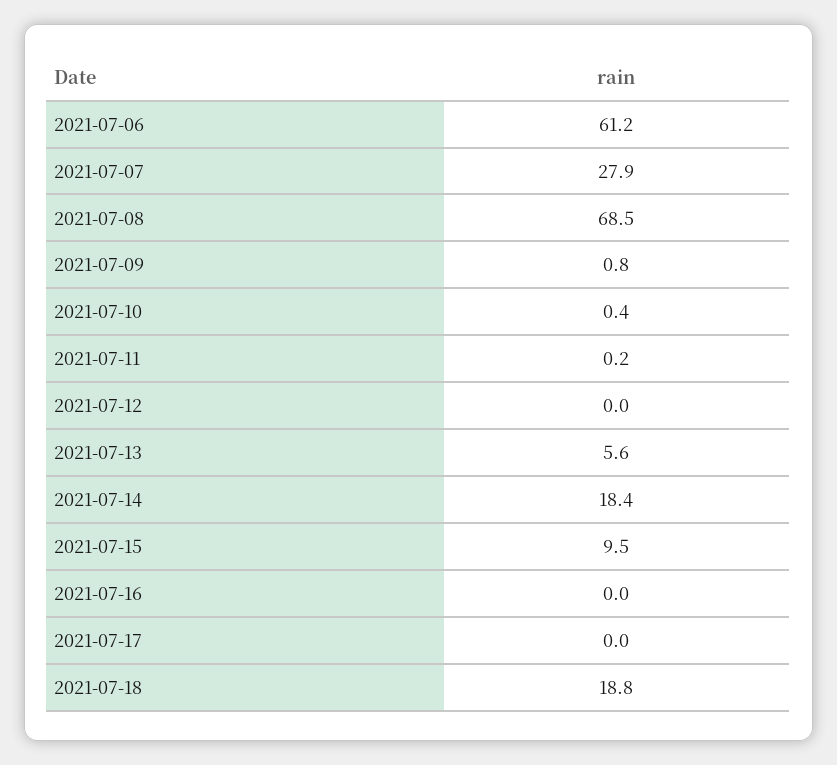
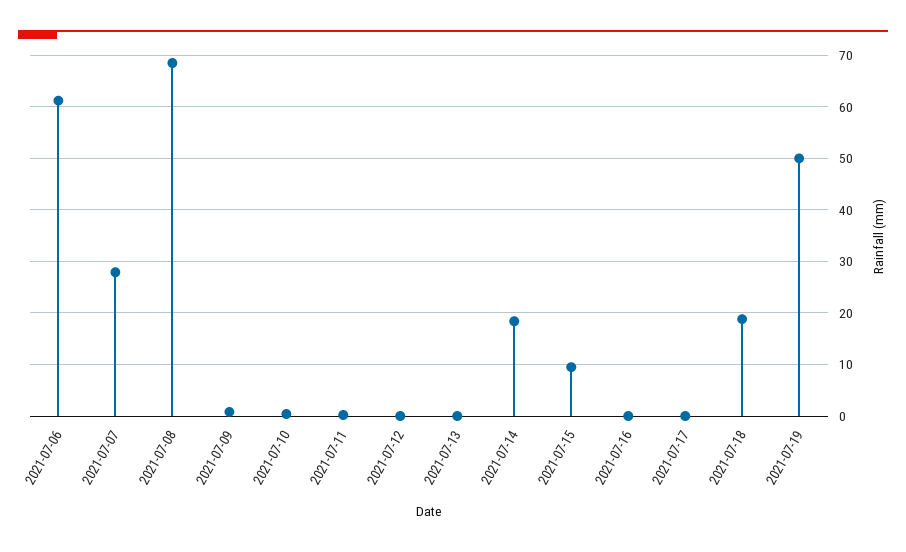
2021-07-13: 5.6 -> 0
2021-07-19: none -> 50

